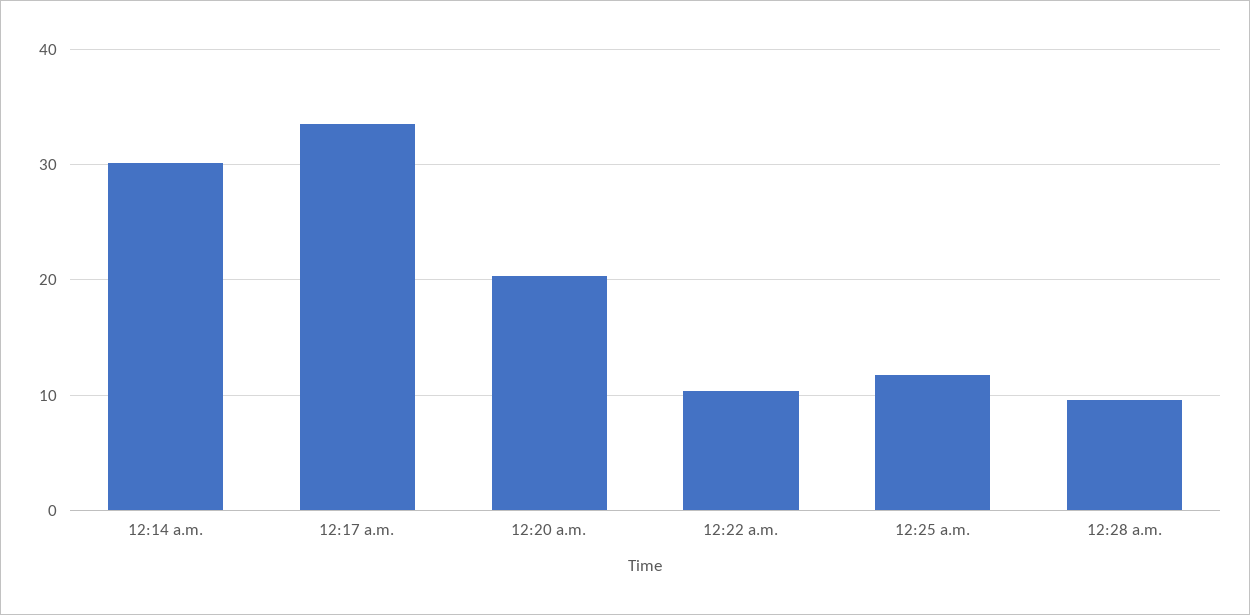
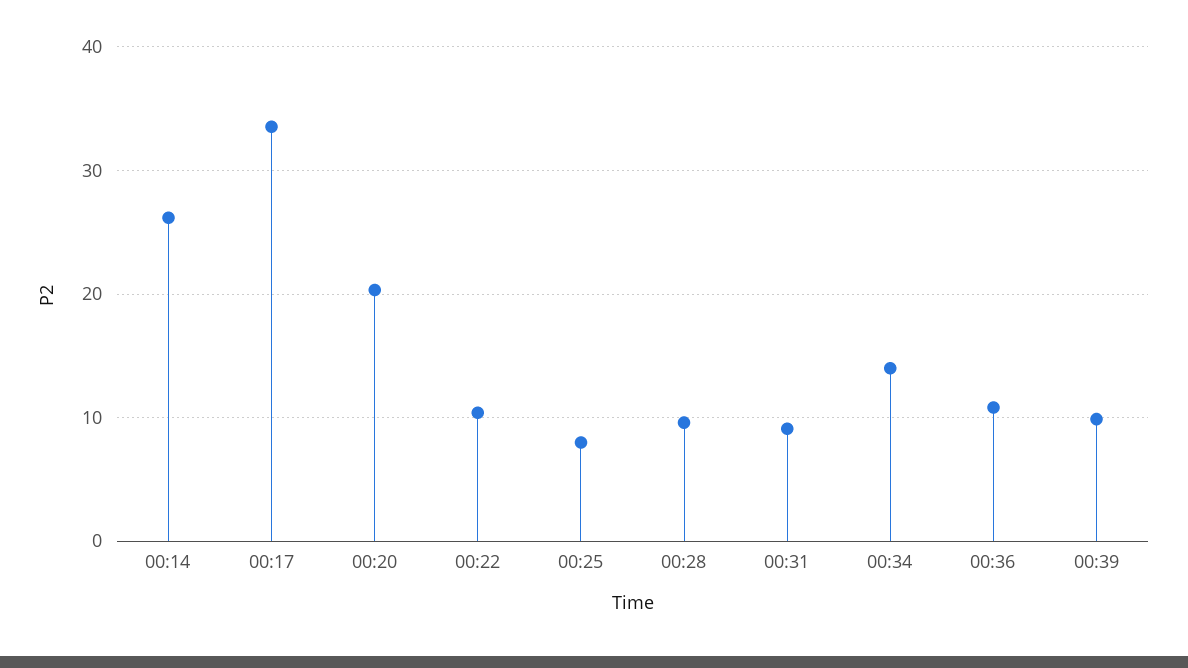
12:14 a.m.: 30 -> 26
12:25 a.m.: 12 -> 8
00:31: none -> 9
00:34: none -> 14
00:36: none -> 11
00:39: none -> 10

